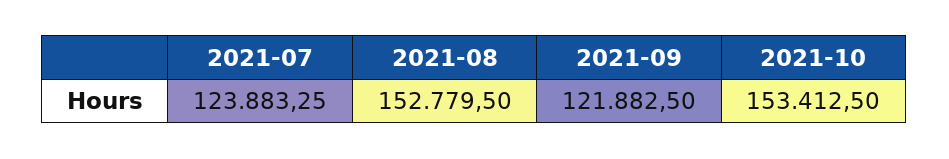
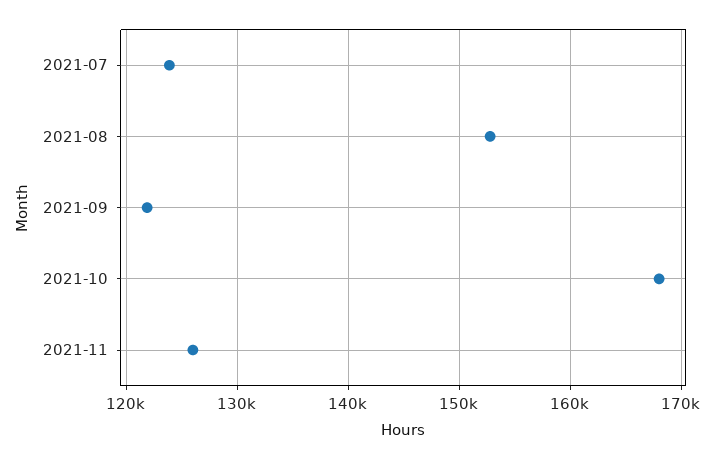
2021-10: 153412.5 -> 168000
2021-11: none -> 126000

